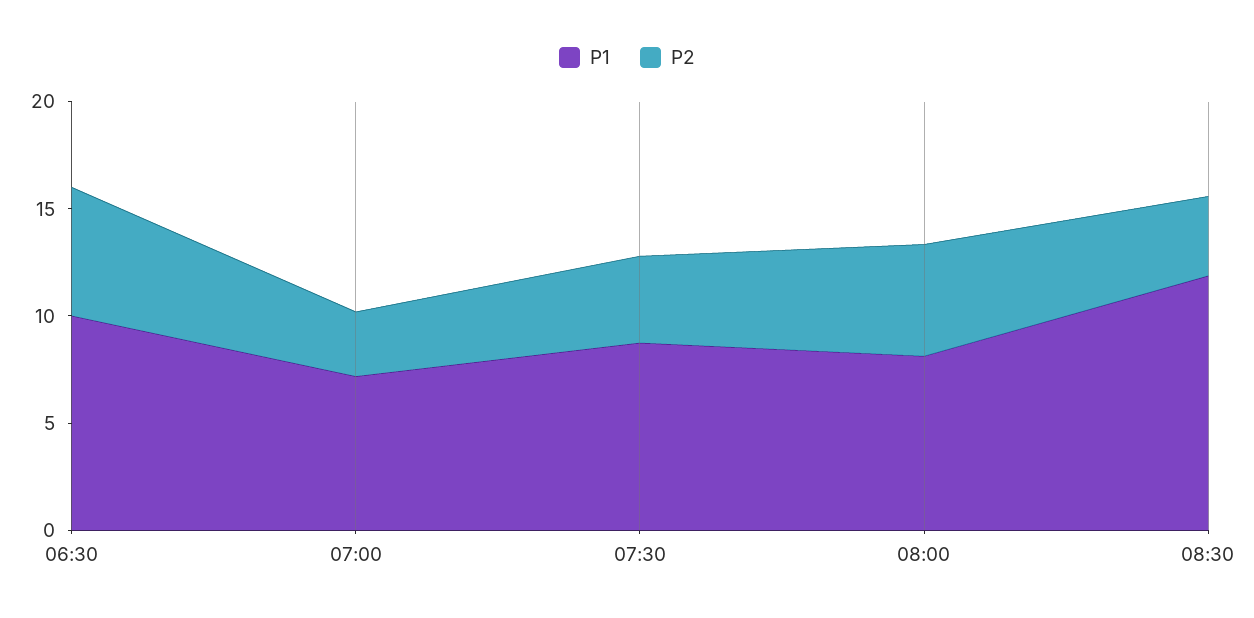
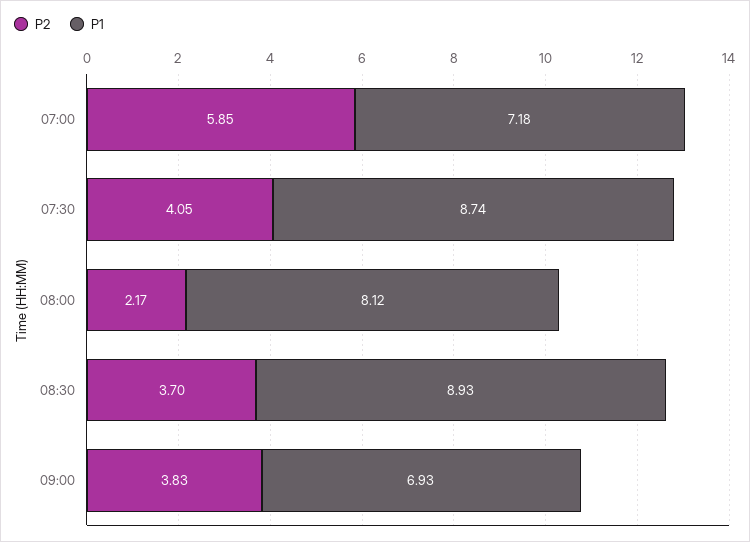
P1, 06:30: 10 -> none
P2, 06:30: 6 -> none
P2, 07:00: 3 -> 5.85
P2, 08:00: 5 -> 2.17
P1, 08:30: 12 -> 8.93
P2, 09:00: none -> 3.83
P1, 09:00: none -> 6.93

